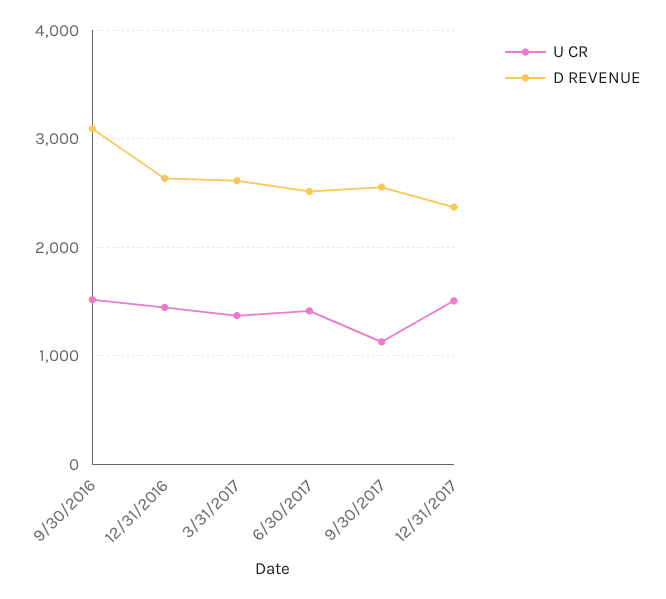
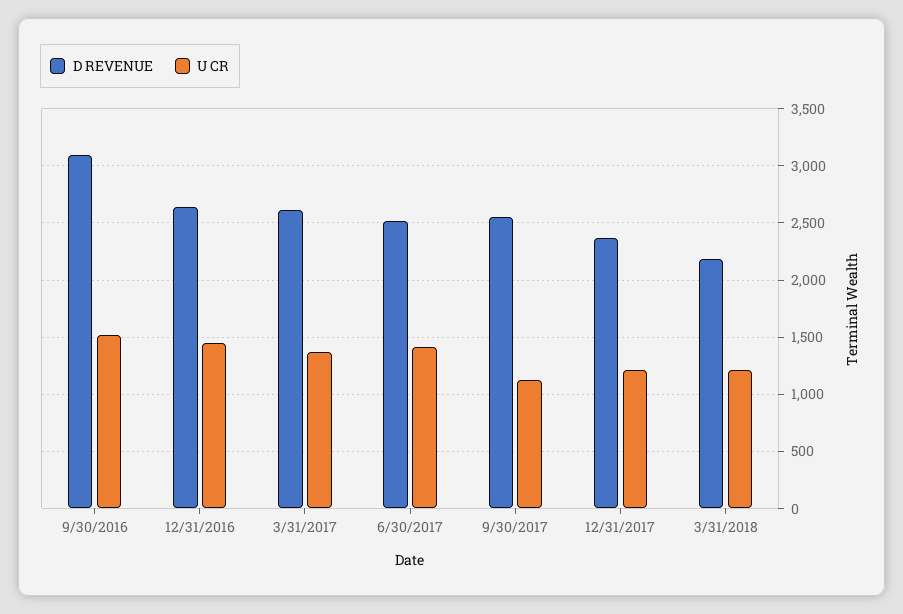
U CR, 12/31/2017: 1500 -> 1200
D REVENUE, 3/31/2018: none -> 2200
U CR, 3/31/2018: none -> 1200

